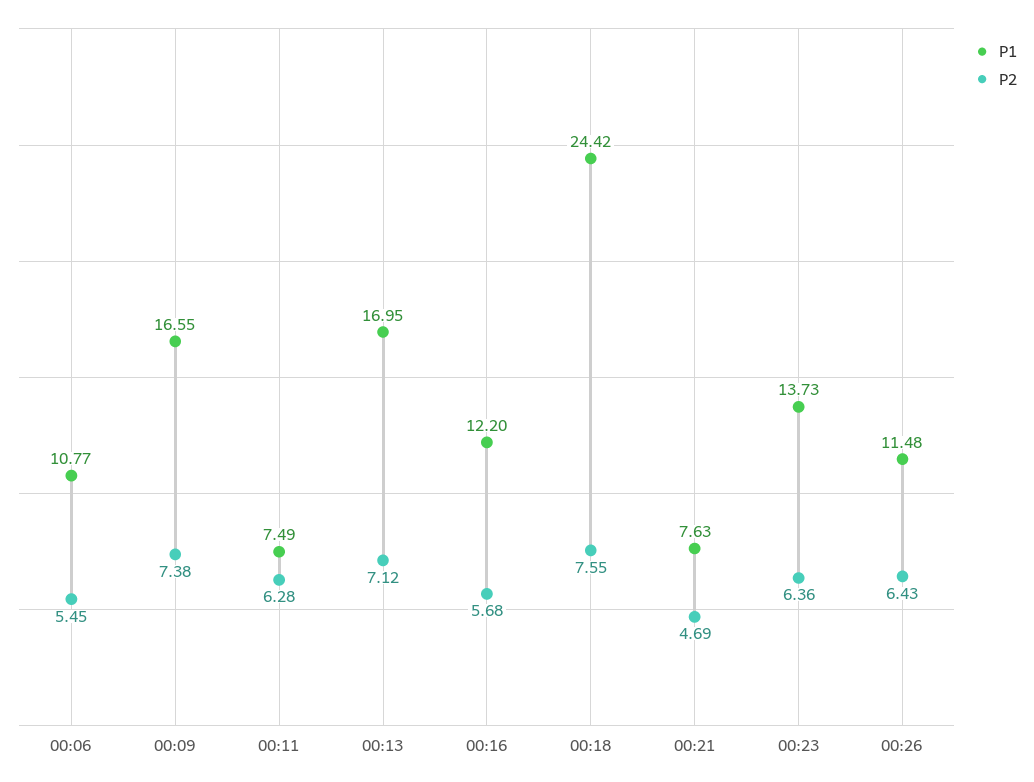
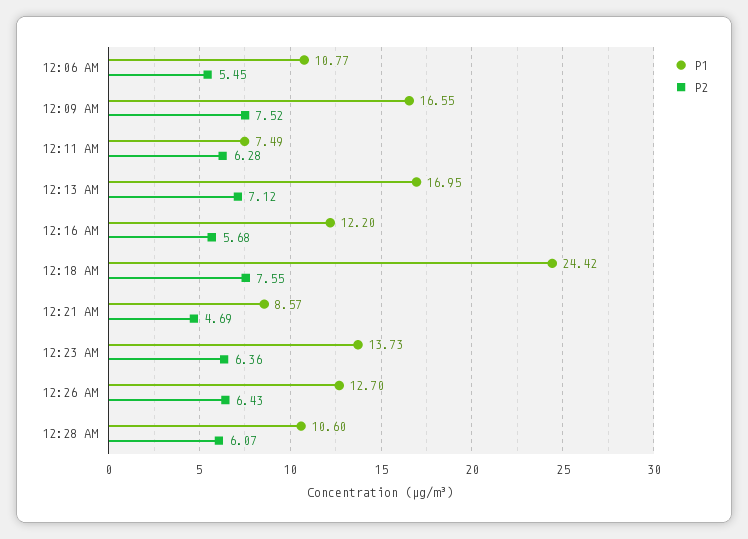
P2, 00:09: 7.38 -> 7.52
P1, 00:21: 7.63 -> 8.57
P1, 00:26: 11.48 -> 12.7
P1, 12:28 AM: none -> 10.6
P2, 12:28 AM: none -> 6.07

